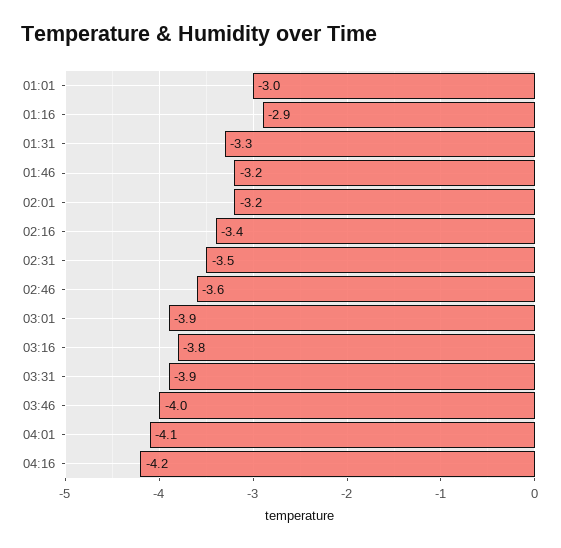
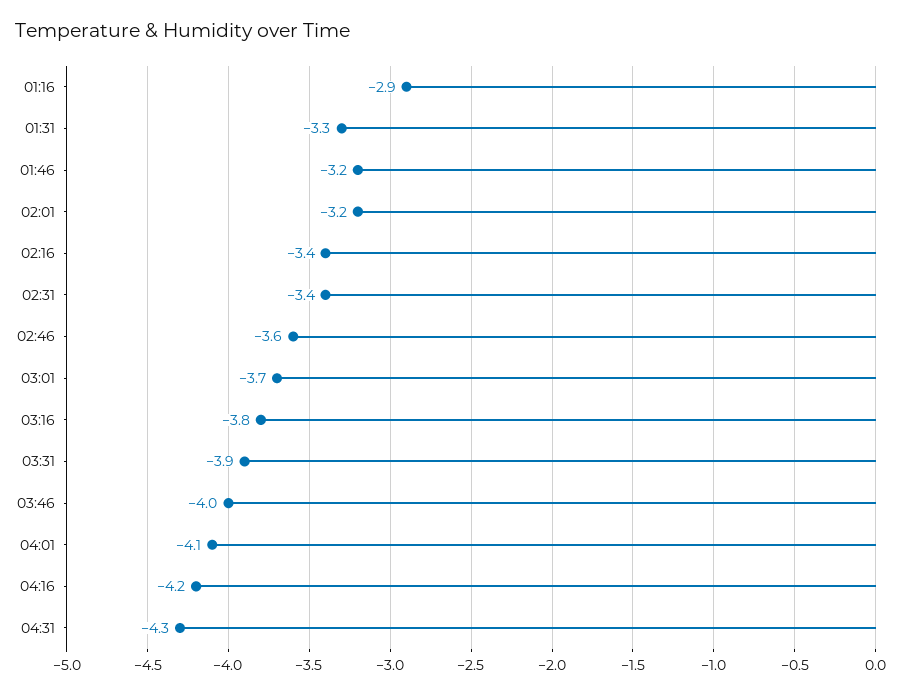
01:01: -3 -> none
02:31: -3.5 -> -3.4
03:01: -3.9 -> -3.7
04:31: none -> -4.3

